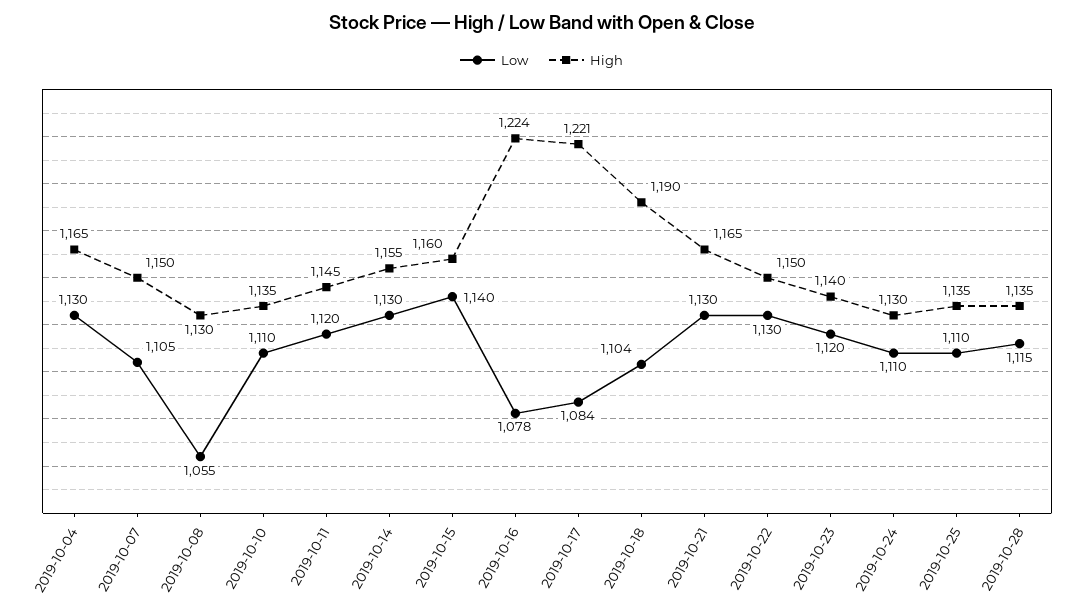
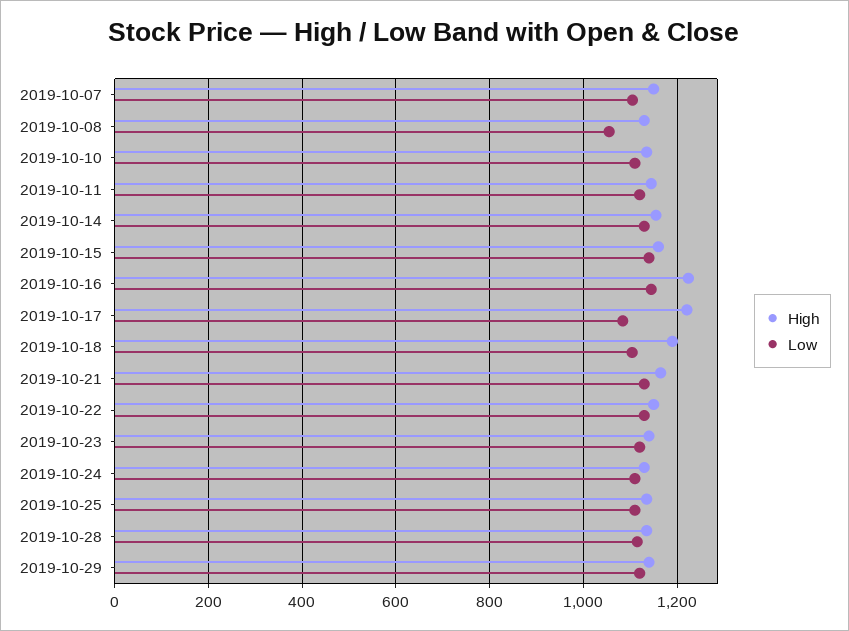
Low, 2019-10-04: 1130 -> none
High, 2019-10-04: 1165 -> none
Low, 2019-10-16: 1078 -> 1140
High, 2019-10-29: none -> 1140
Low, 2019-10-29: none -> 1120

